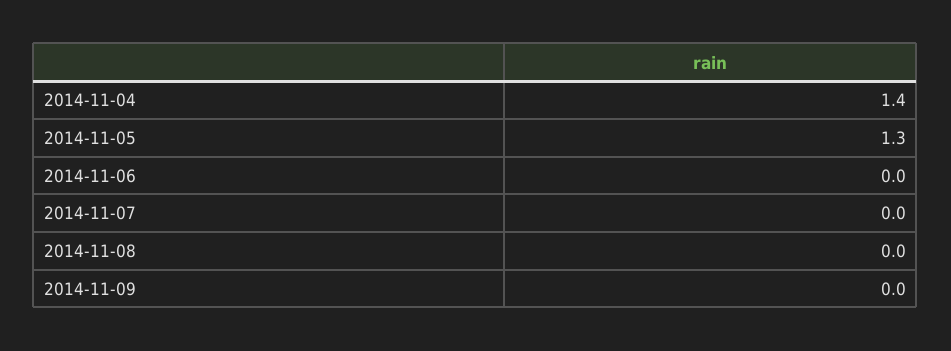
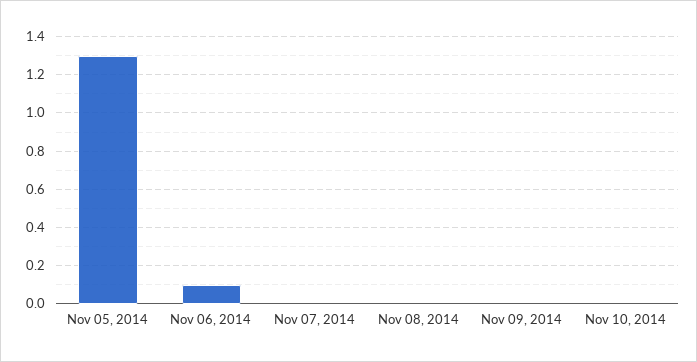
2014-11-04: 1.4 -> none
2014-11-06: 0 -> 0.1
Nov 10, 2014: none -> 0

